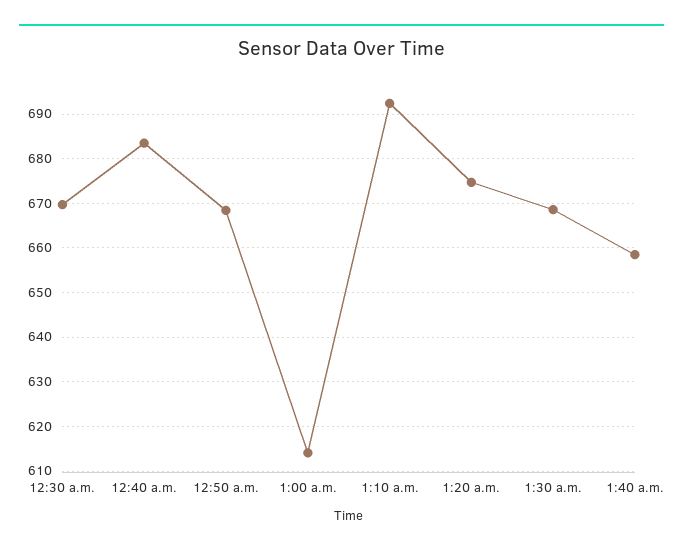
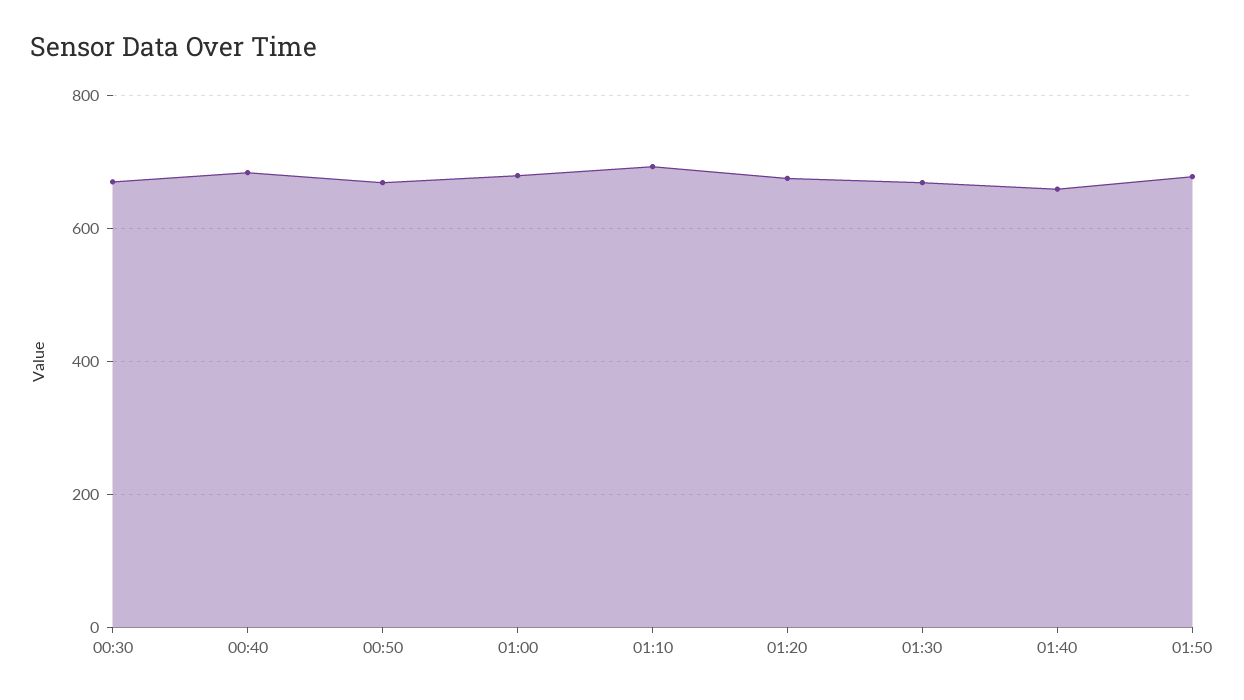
1:00 a.m.: 614 -> 680
01:50: none -> 680

